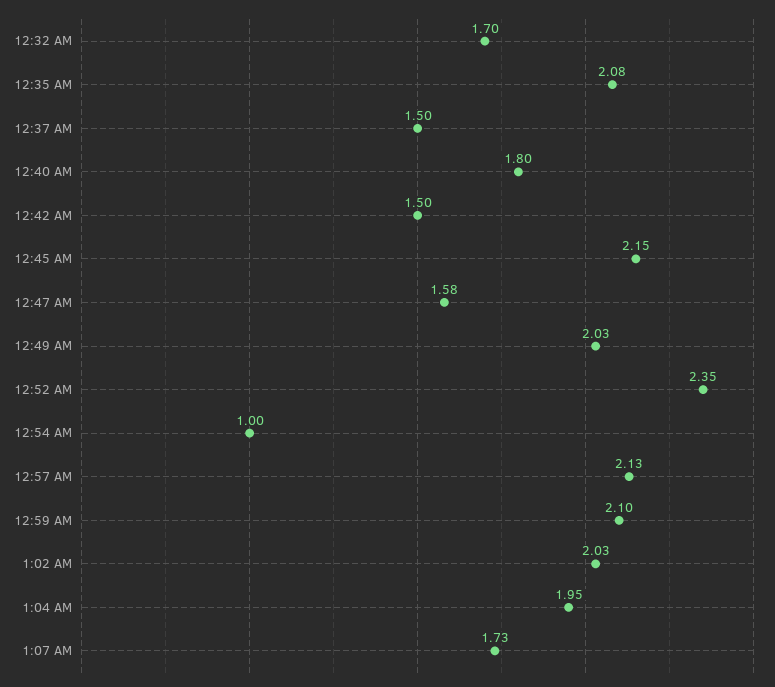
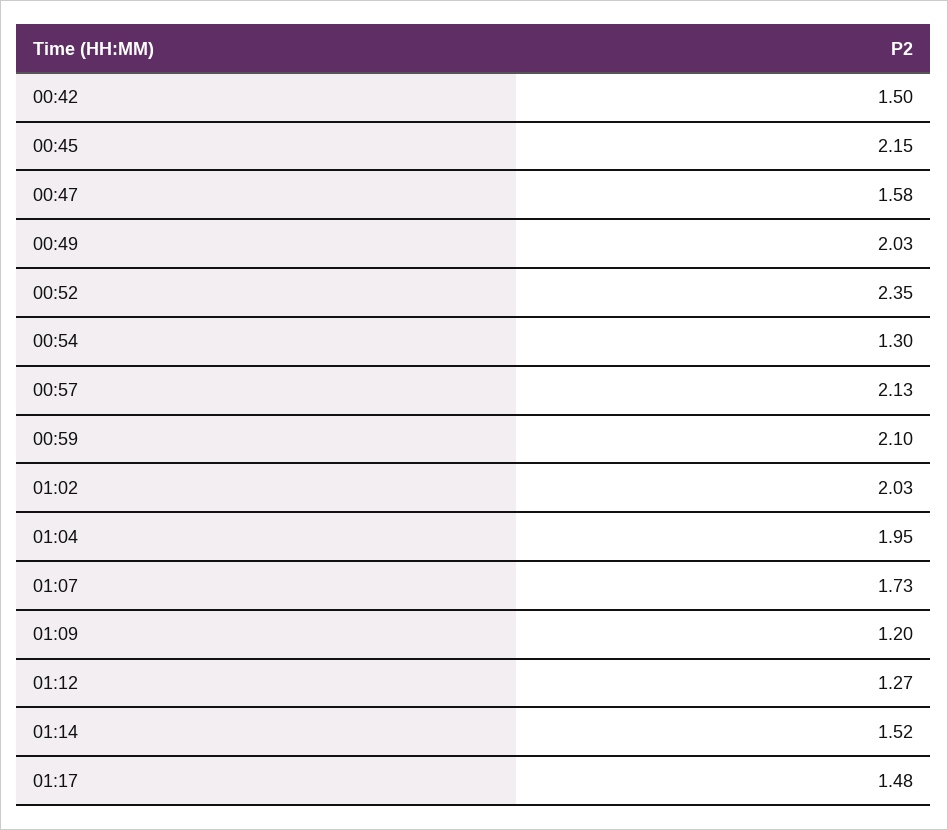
12:32 AM: 1.7 -> none
12:35 AM: 2.08 -> none
12:37 AM: 1.5 -> none
12:40 AM: 1.8 -> none
12:54 AM: 1 -> 1.3
01:09: none -> 1.2
01:12: none -> 1.27
01:14: none -> 1.52
01:17: none -> 1.48

